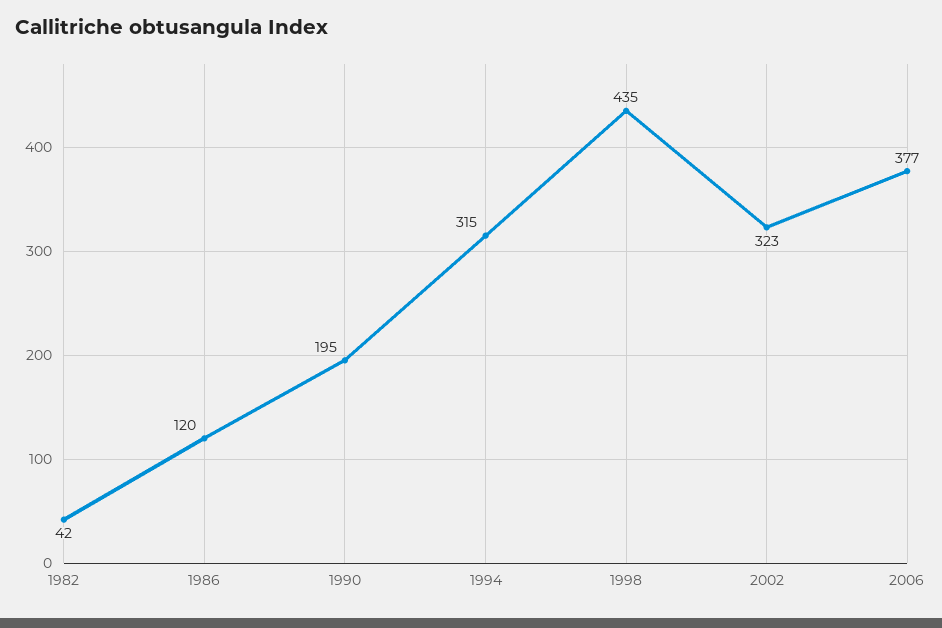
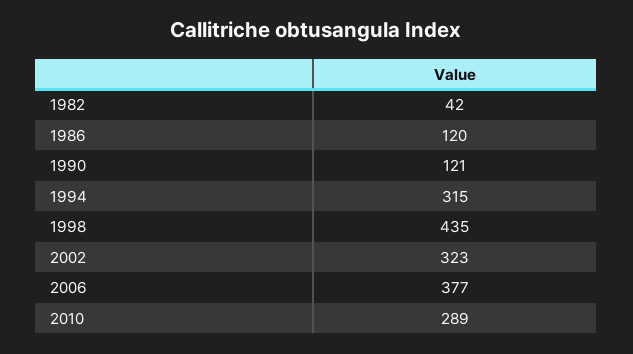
1990: 195 -> 121
2010: none -> 289

